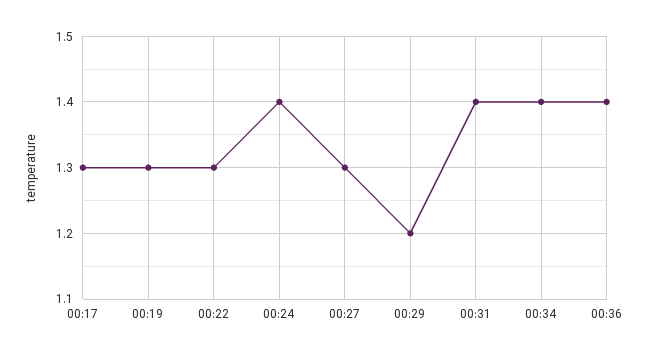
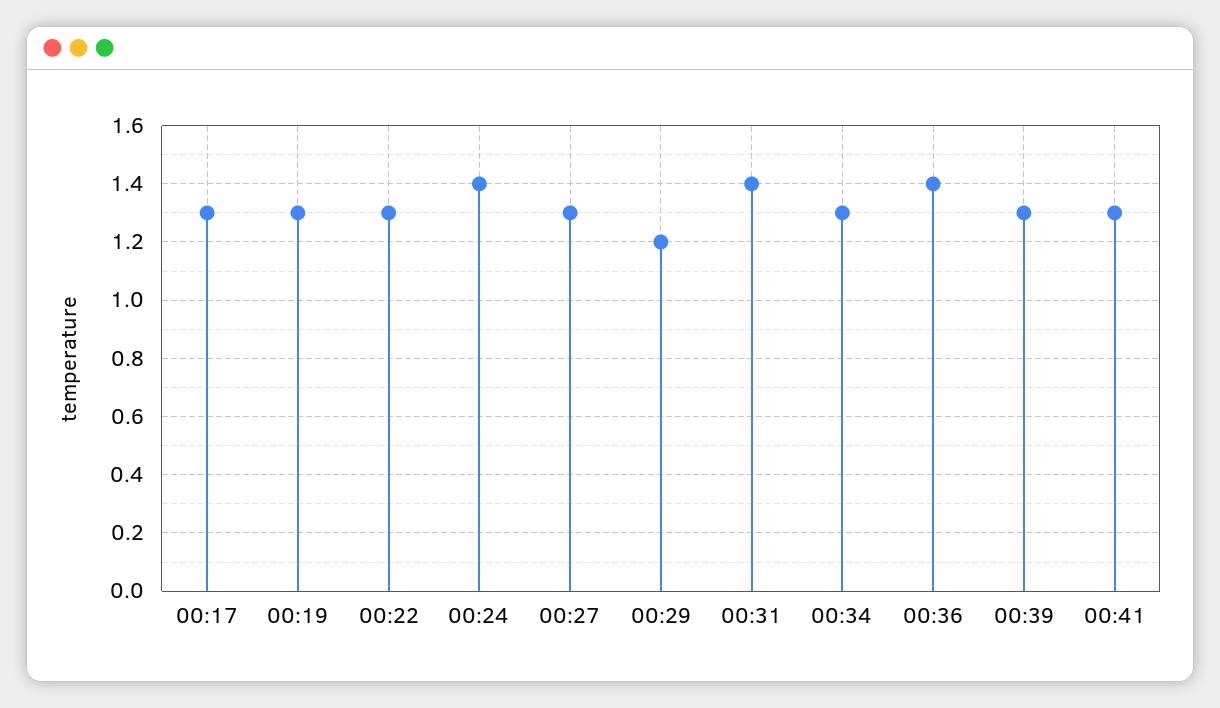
00:34: 1.4 -> 1.3
00:39: none -> 1.3
00:41: none -> 1.3

